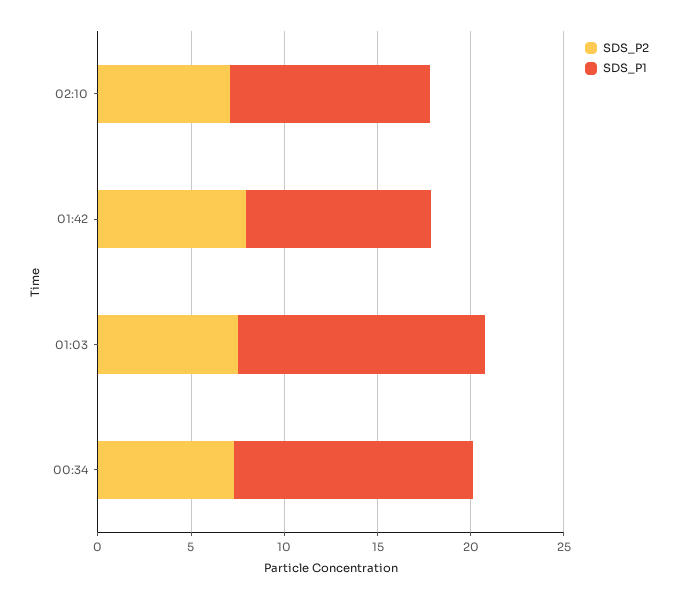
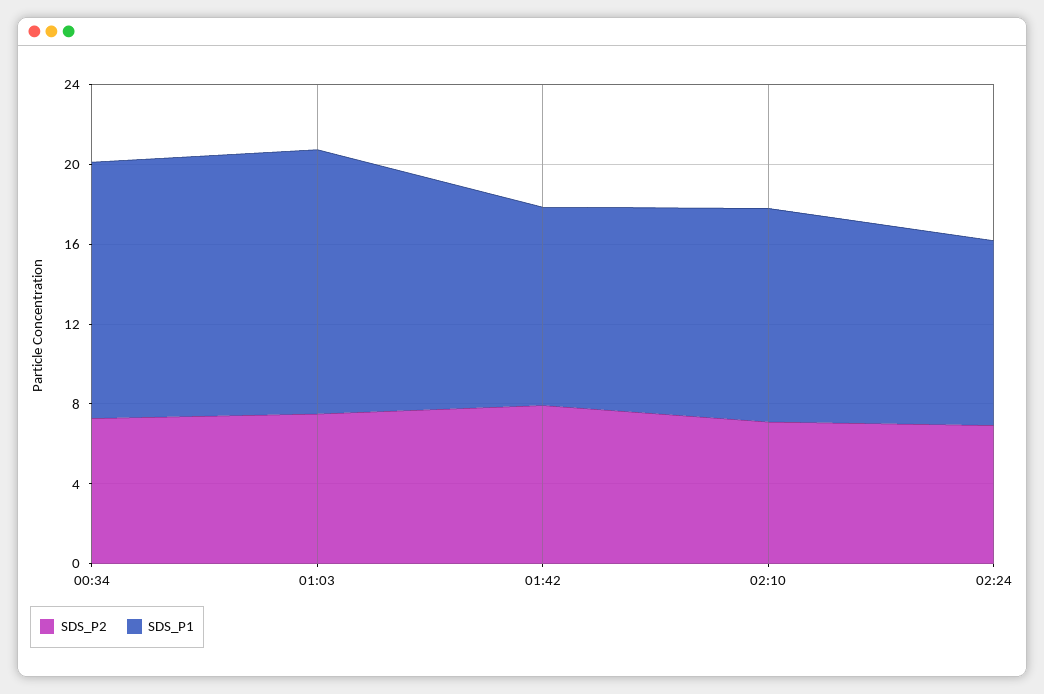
SDS_P2, 02:24: none -> 7
SDS_P1, 02:24: none -> 9

